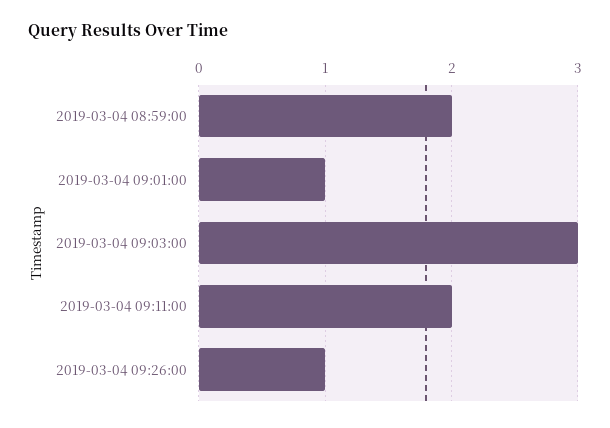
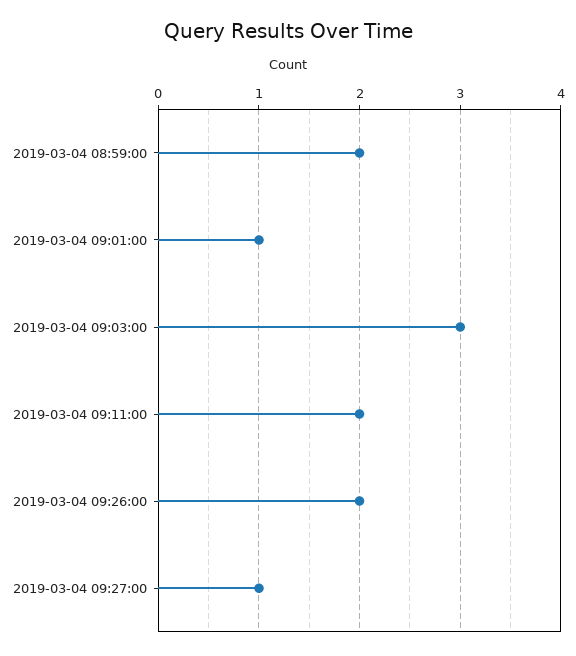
2019-03-04 09:26:00: 1 -> 2
2019-03-04 09:27:00: none -> 1

